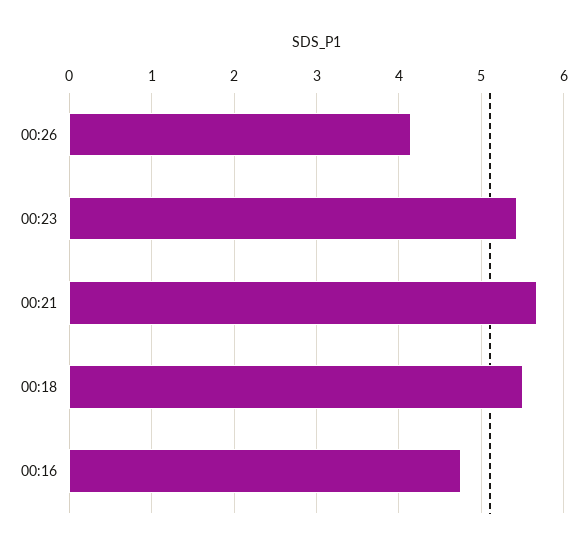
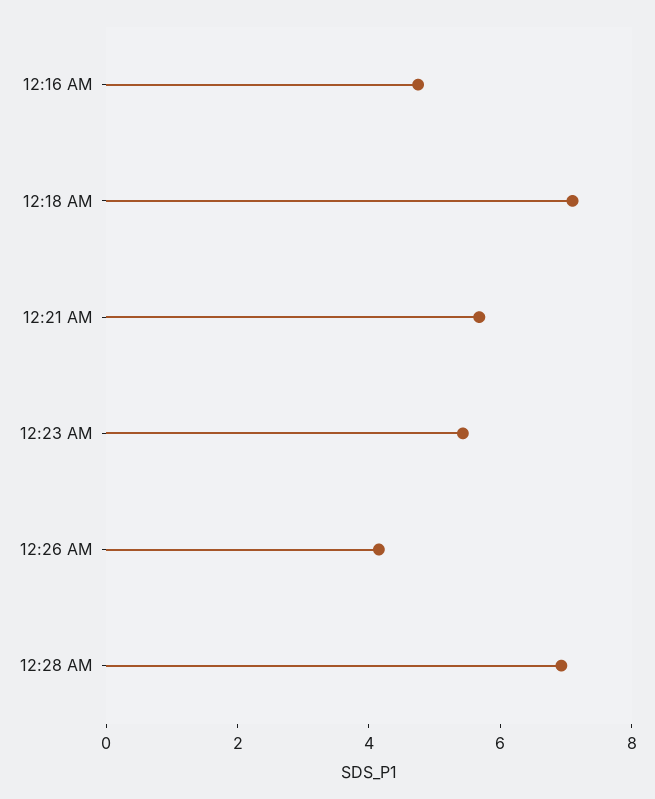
00:18: 5.5 -> 7
12:28 AM: none -> 7

